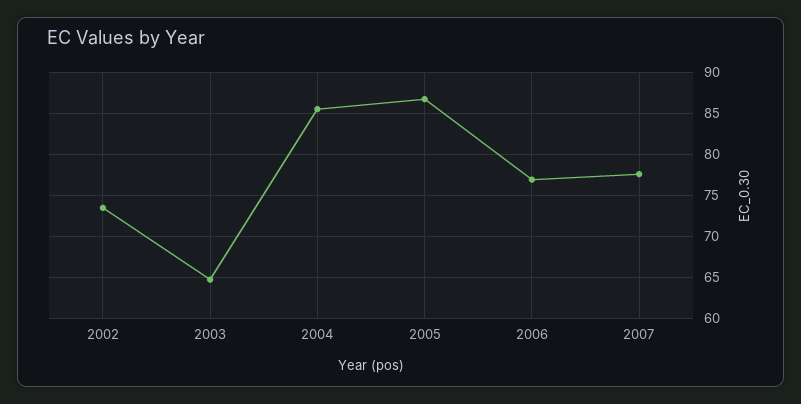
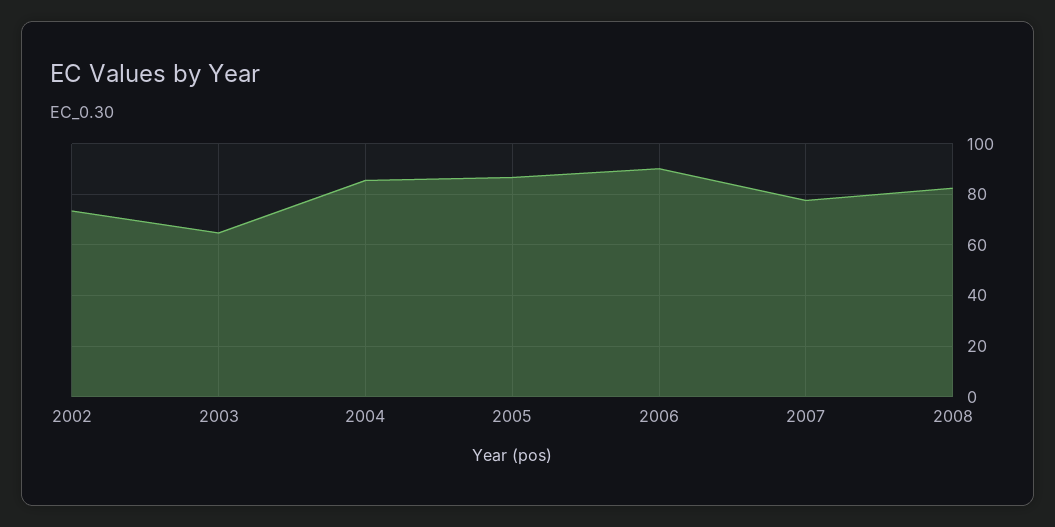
2006: 77 -> 90
2008: none -> 82.5

